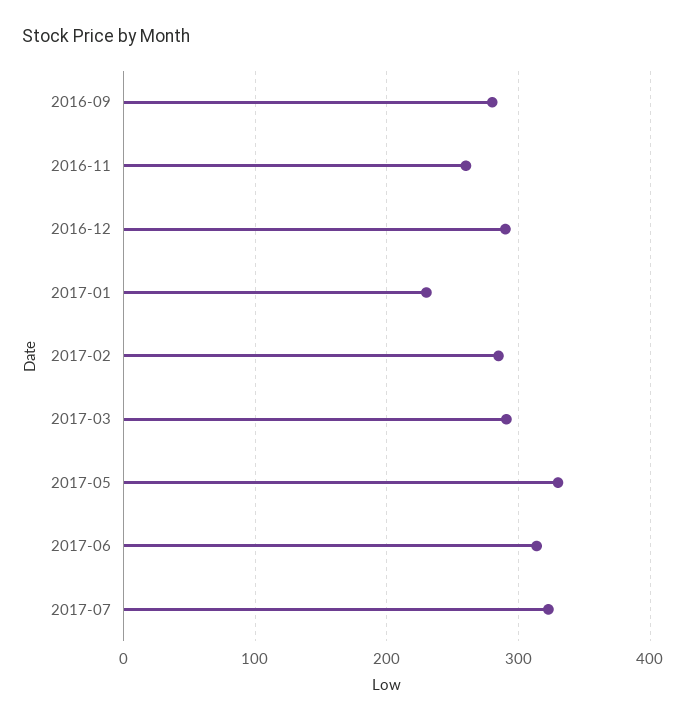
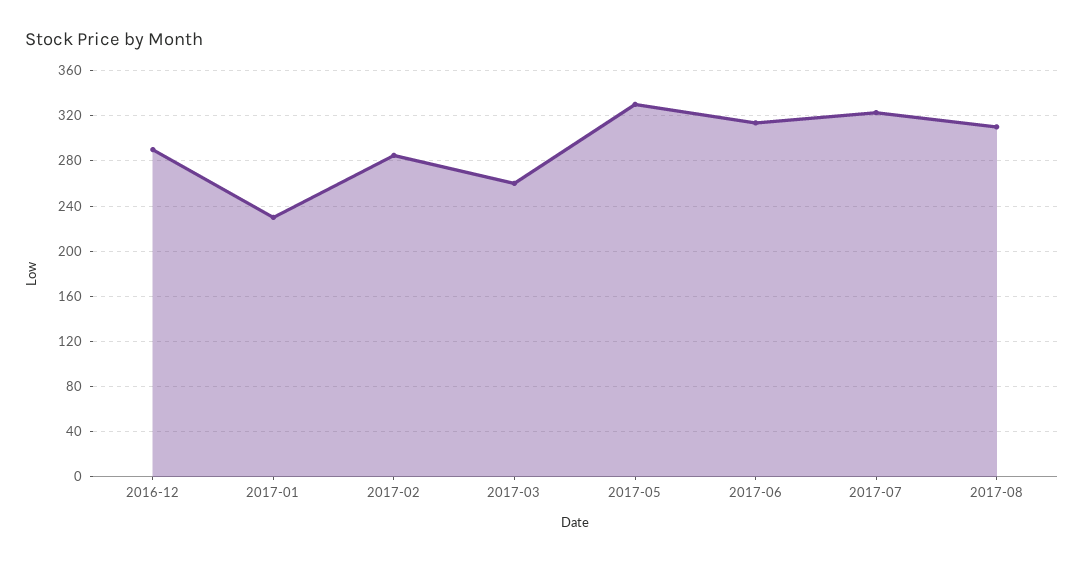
2016-09: 280 -> none
2016-11: 260 -> none
2017-03: 290 -> 260
2017-08: none -> 310

